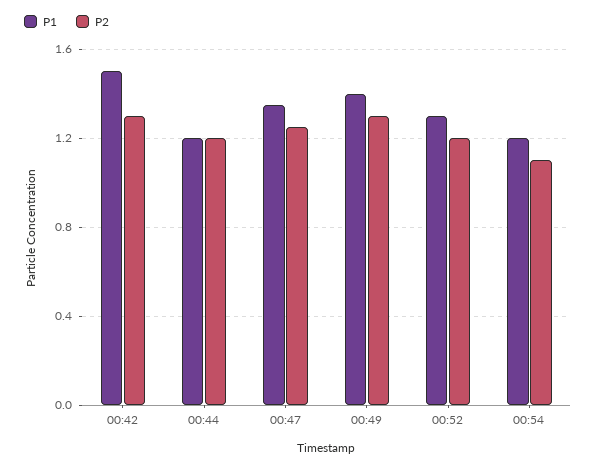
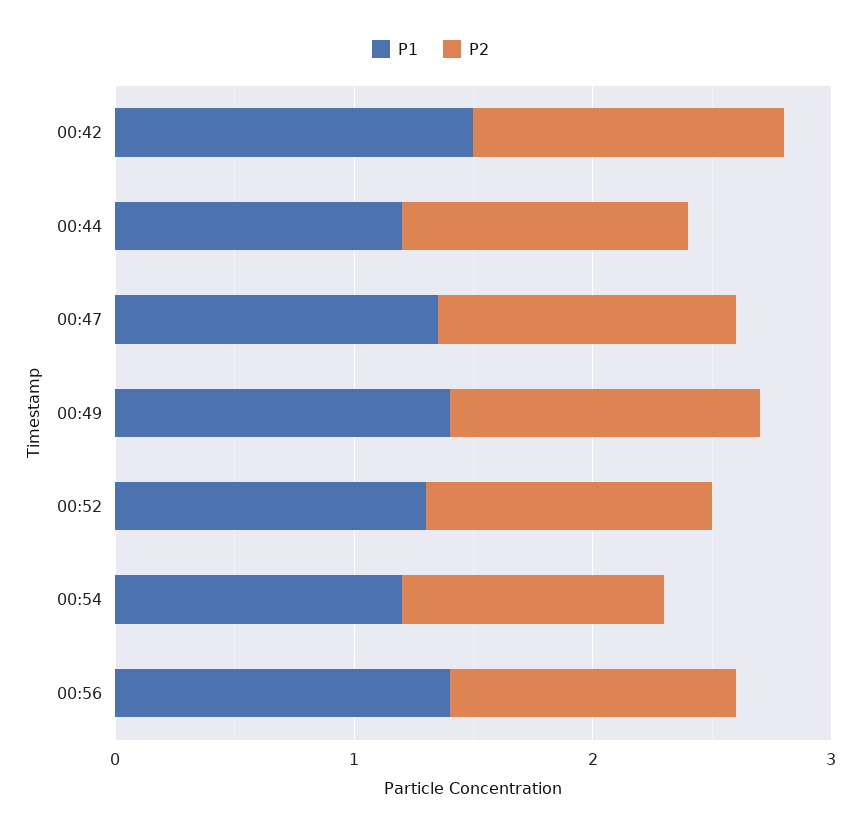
P1, 00:56: none -> 1.4
P2, 00:56: none -> 1.2

